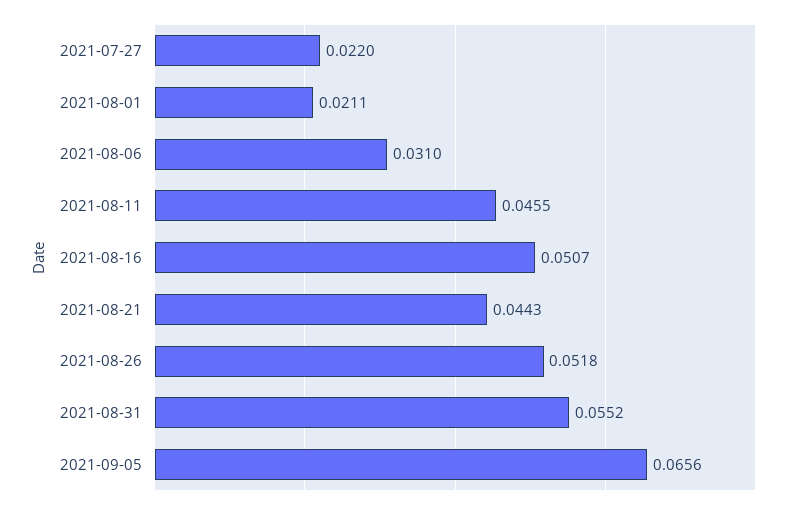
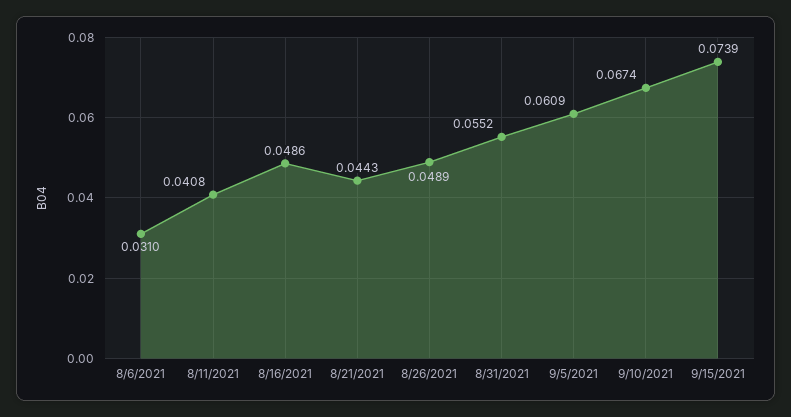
2021-07-27: 0.022 -> none
2021-08-01: 0.0211 -> none
2021-08-11: 0.0455 -> 0.0408
2021-08-16: 0.0507 -> 0.0486
2021-08-26: 0.0518 -> 0.0489
2021-09-05: 0.0656 -> 0.0609
9/10/2021: none -> 0.0674
9/15/2021: none -> 0.0739

